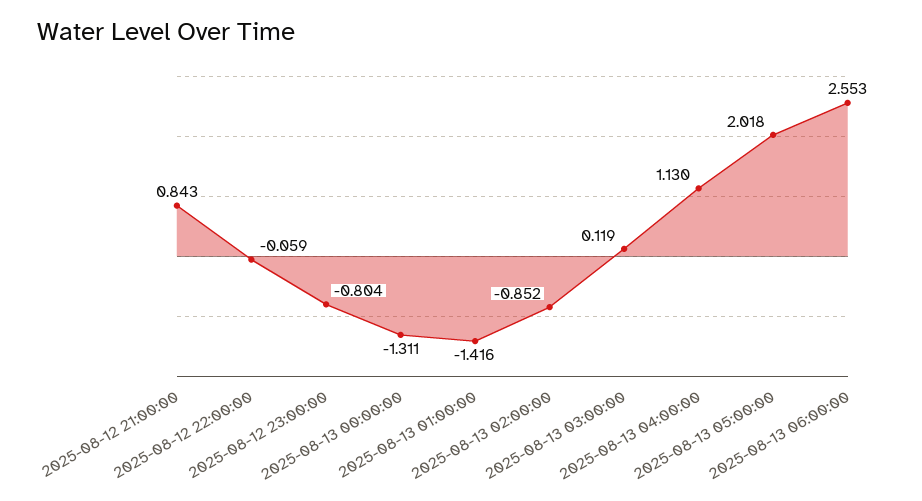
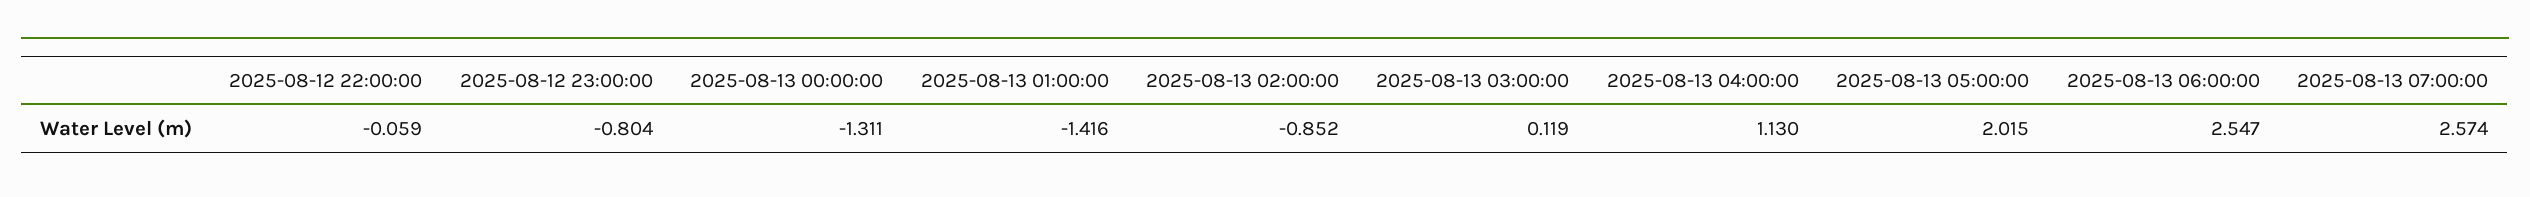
2025-08-12 21:00:00: 0.843 -> none
2025-08-13 05:00:00: 2.018 -> 2.015
2025-08-13 06:00:00: 2.553 -> 2.547
2025-08-13 07:00:00: none -> 2.574

